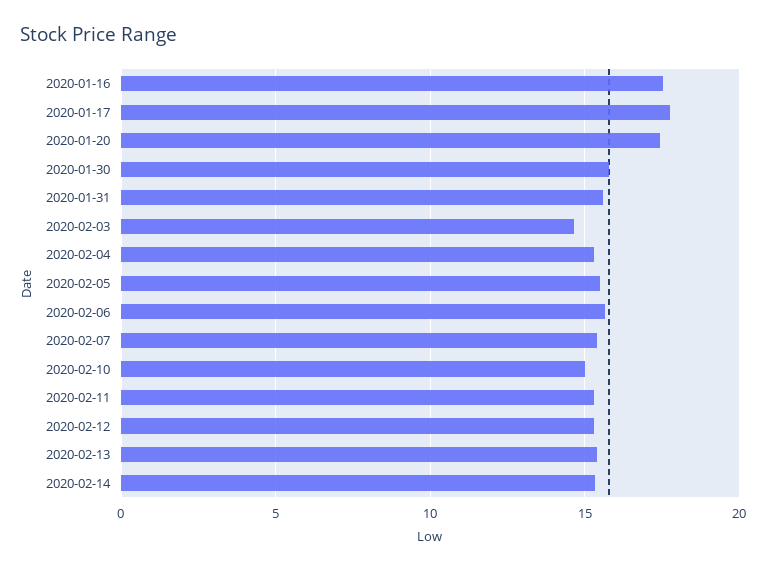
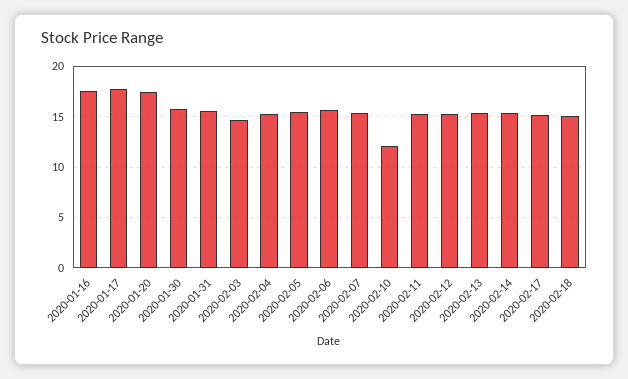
2020-02-10: 15 -> 12
2020-02-17: none -> 15
2020-02-18: none -> 15

